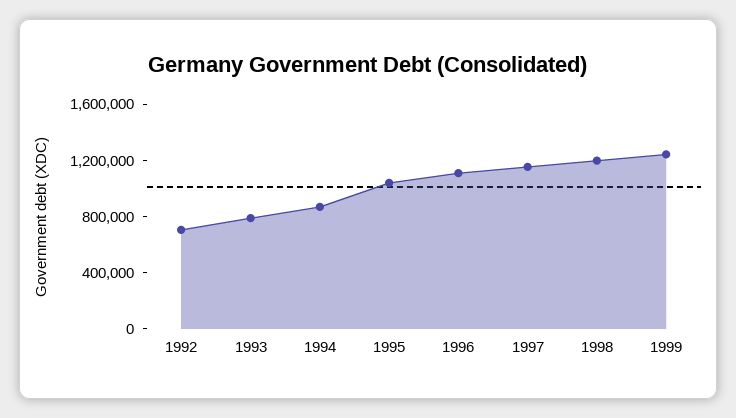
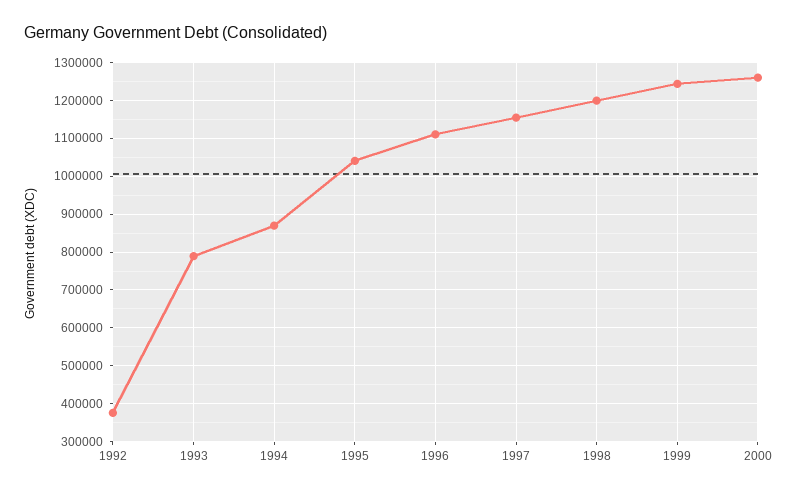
1992: 700000 -> 380000
2000: none -> 1260000

